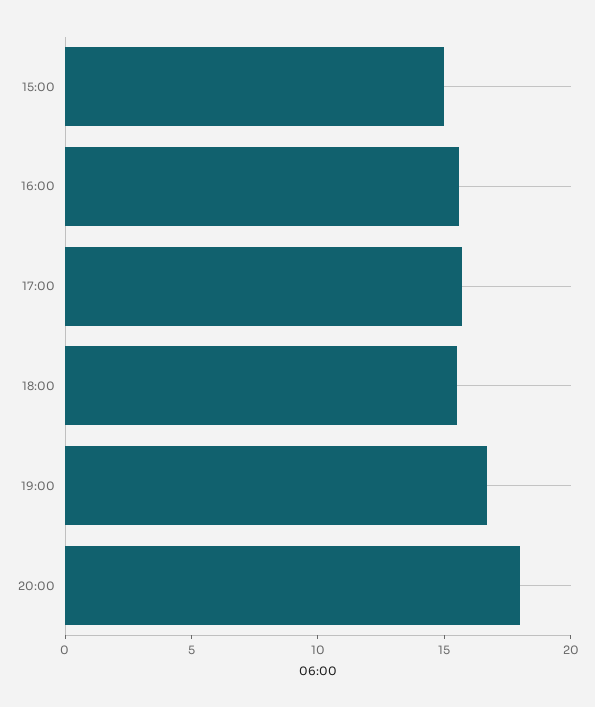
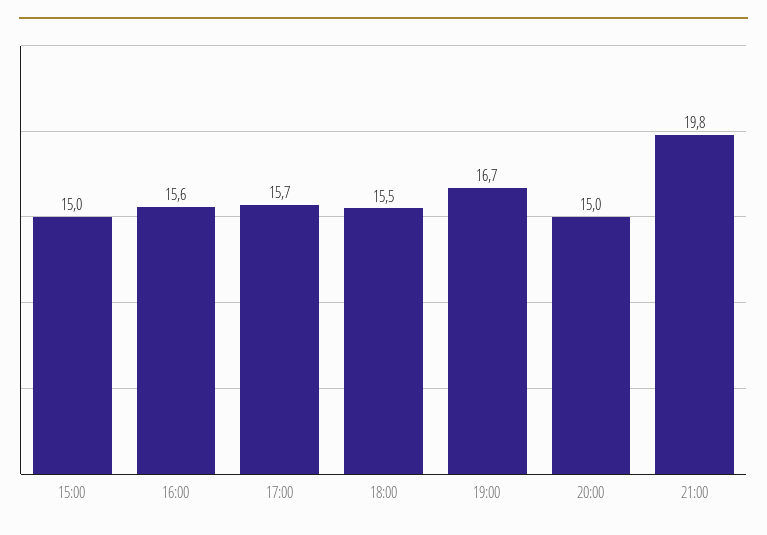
20:00: 18 -> 15
21:00: none -> 19.8

